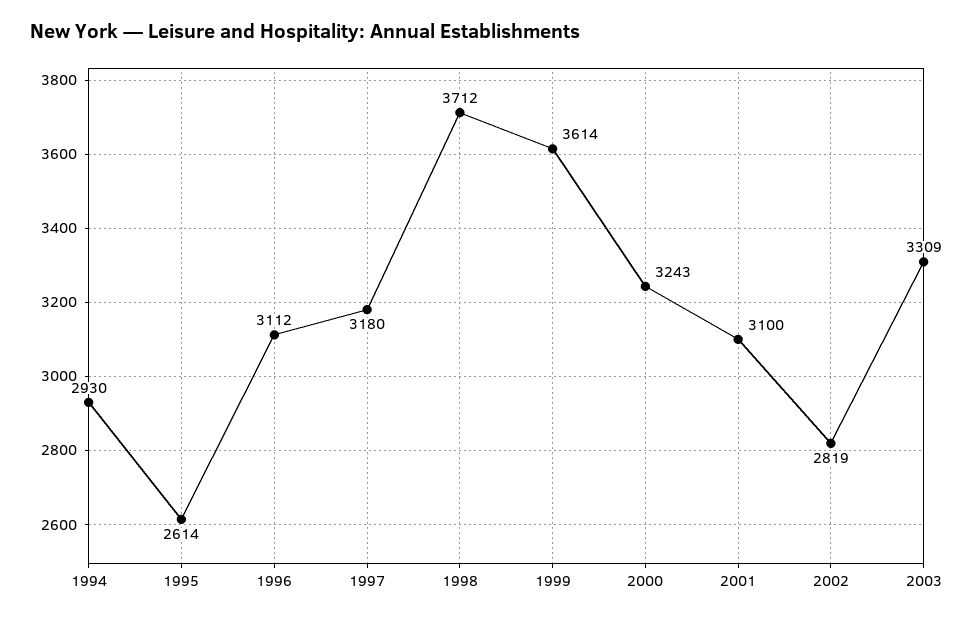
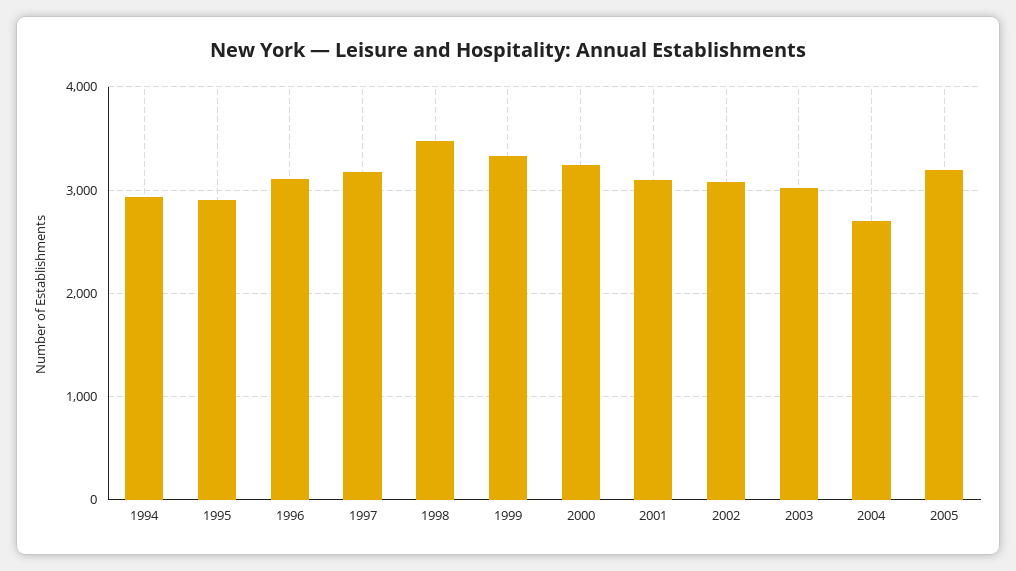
1995: 2614 -> 2900
1998: 3712 -> 3500
1999: 3614 -> 3300
2002: 2819 -> 3100
2003: 3309 -> 3000
2004: none -> 2700
2005: none -> 3200

